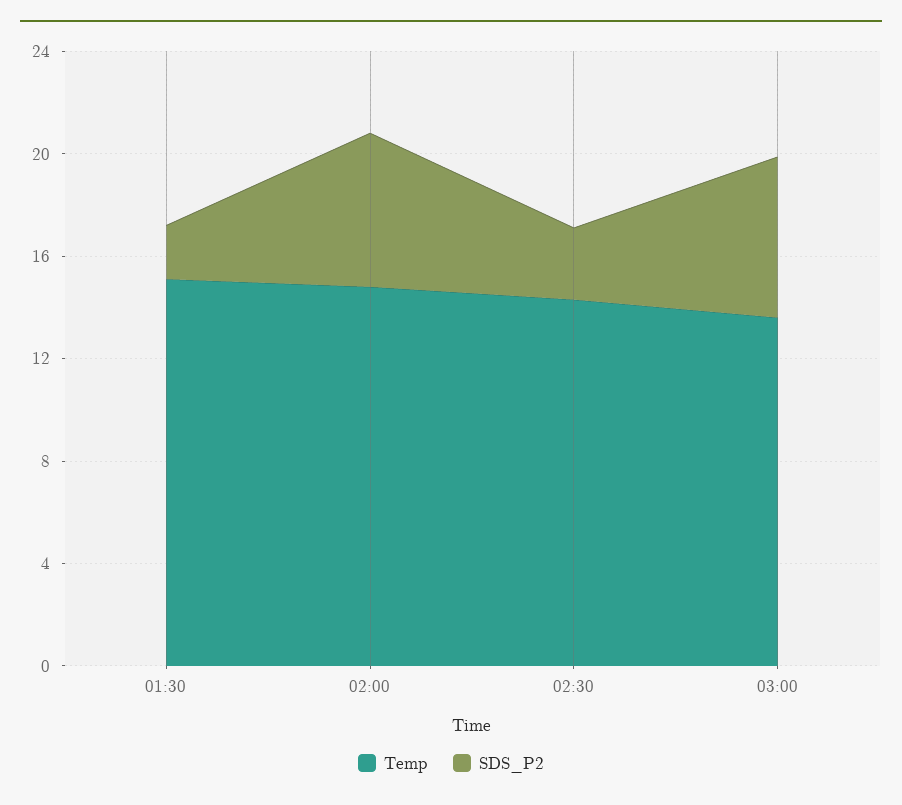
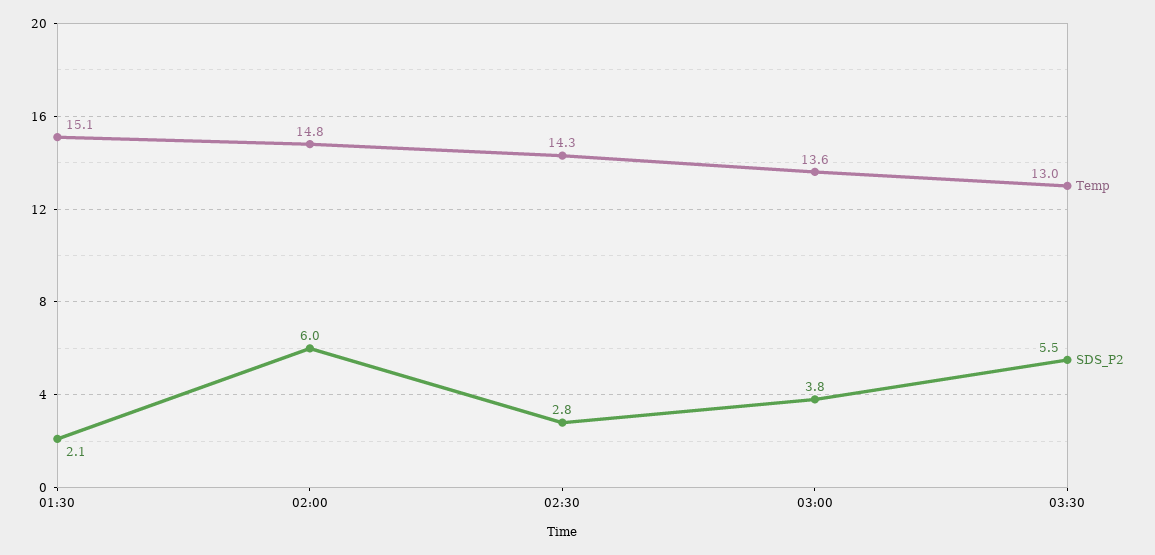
SDS_P2, 03:00: 6 -> 3.8
Temp, 03:30: none -> 13
SDS_P2, 03:30: none -> 5.5

